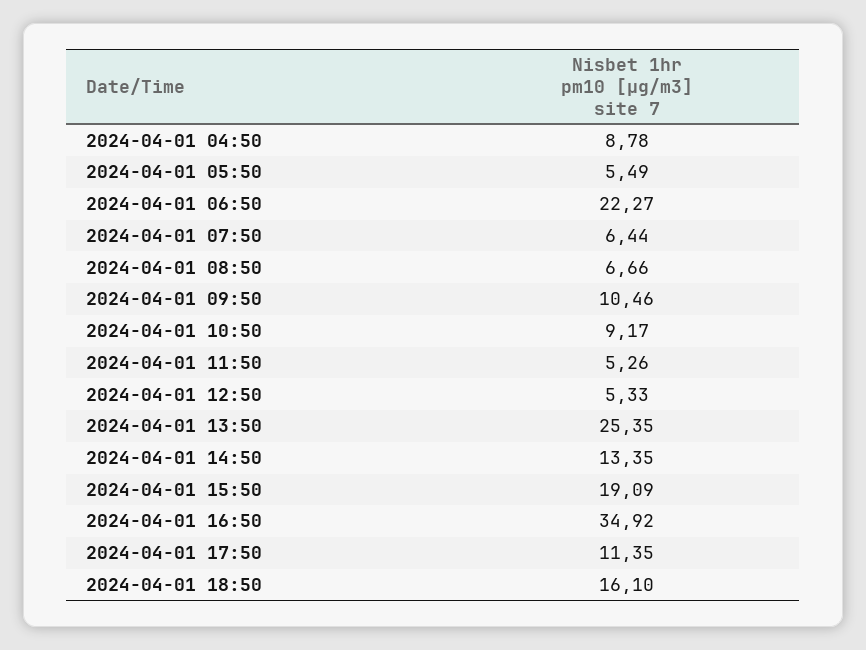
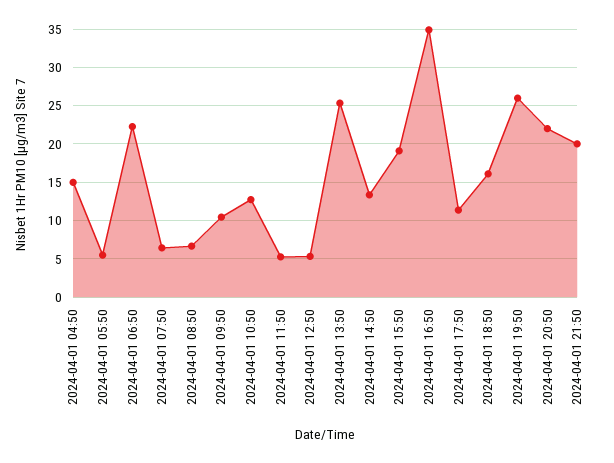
2024-04-01 04:50: 8.78 -> 15
2024-04-01 10:50: 9.17 -> 13
2024-04-01 19:50: none -> 26
2024-04-01 20:50: none -> 22
2024-04-01 21:50: none -> 20

